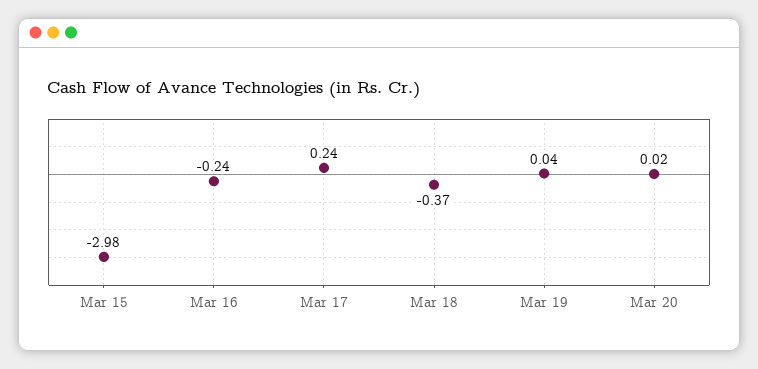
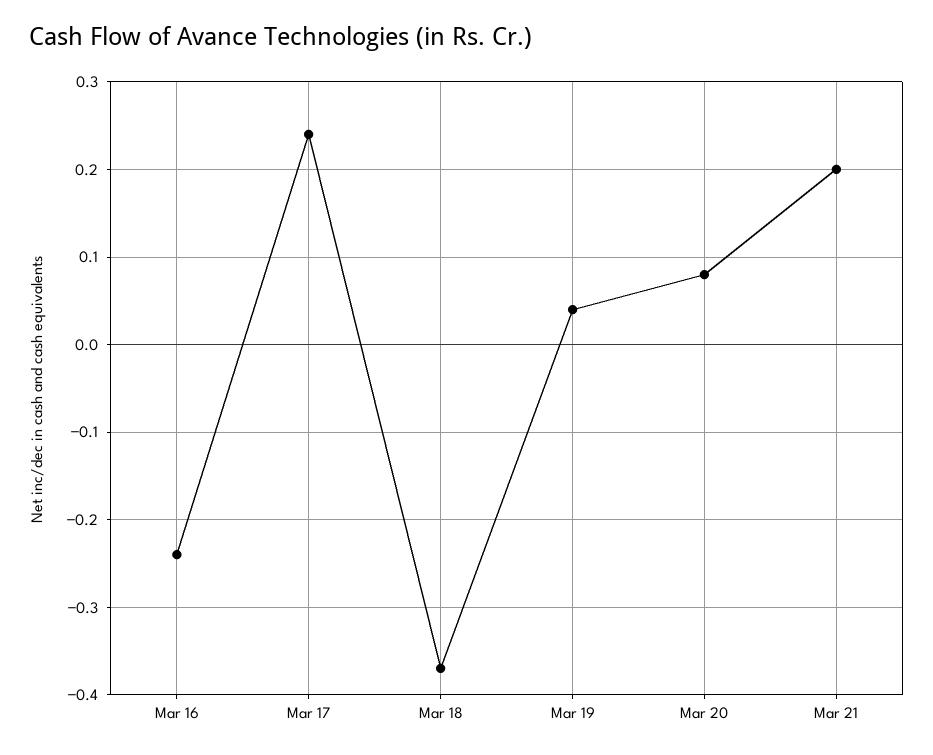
Mar 15: -2.98 -> none
Mar 20: 0.02 -> 0.08
Mar 21: none -> 0.2

